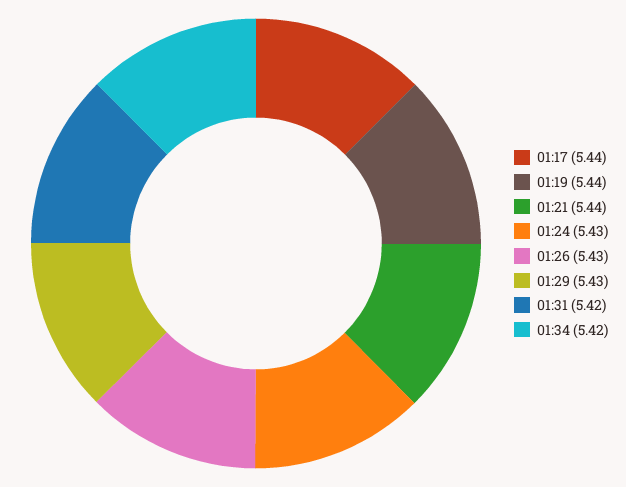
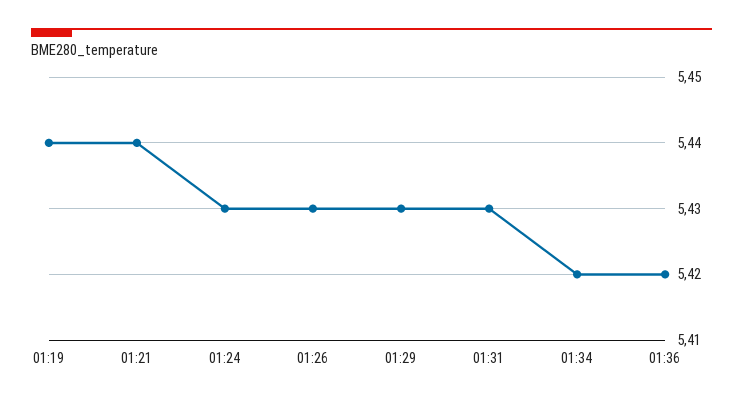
01:17: 5.44 -> none
01:31: 5.42 -> 5.43
01:36: none -> 5.42

